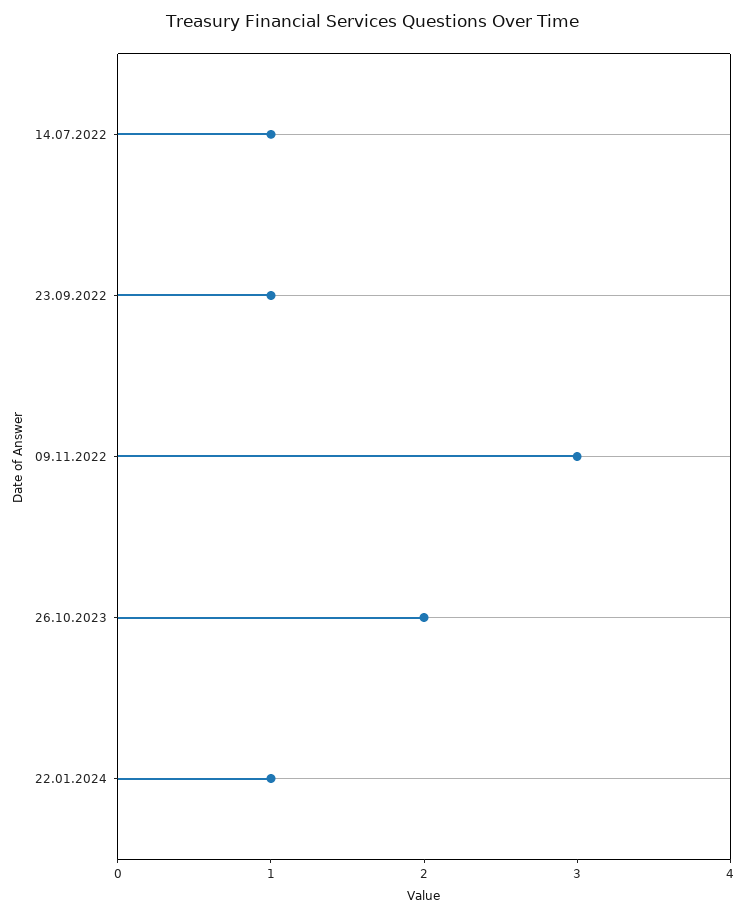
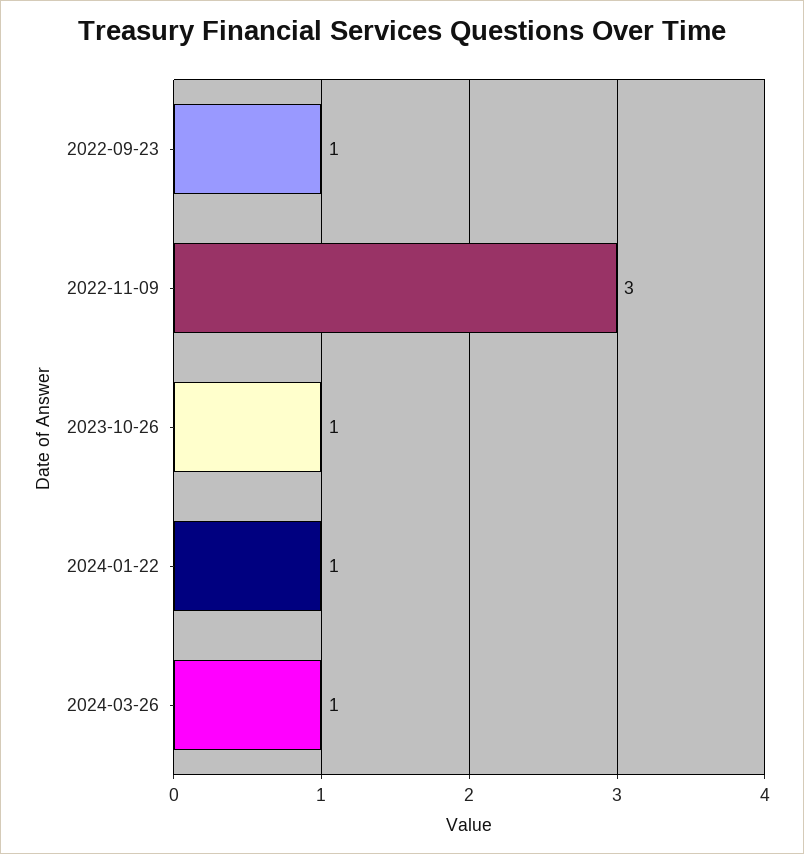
14.07.2022: 1 -> none
26.10.2023: 2 -> 1
2024-03-26: none -> 1

